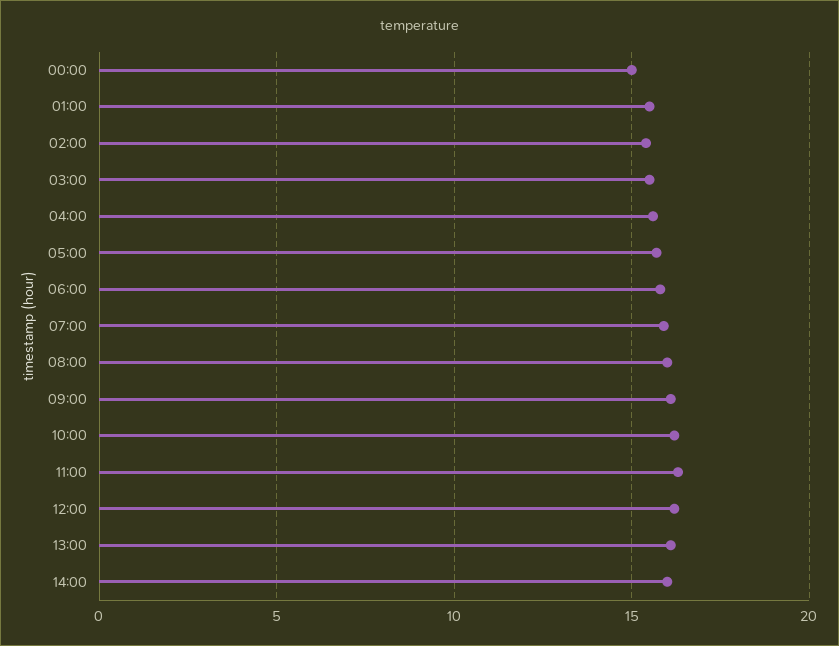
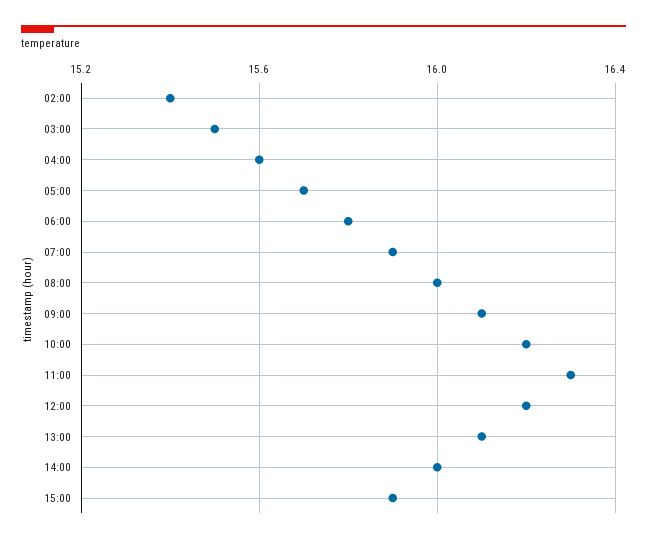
00:00: 15 -> none
01:00: 15.5 -> none
15:00: none -> 15.9

